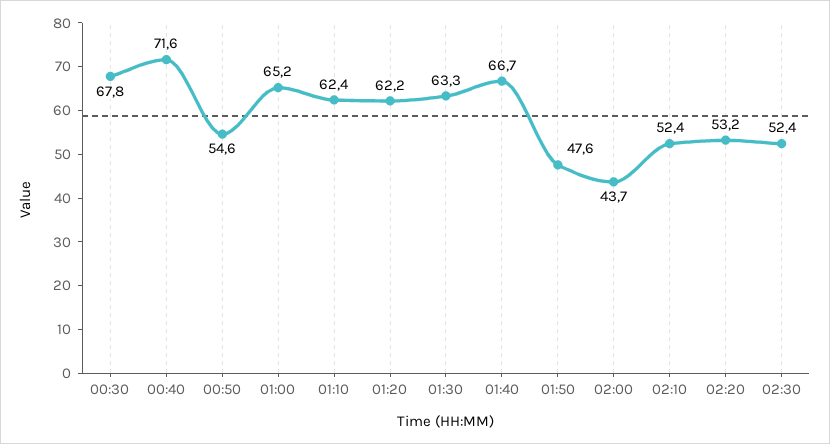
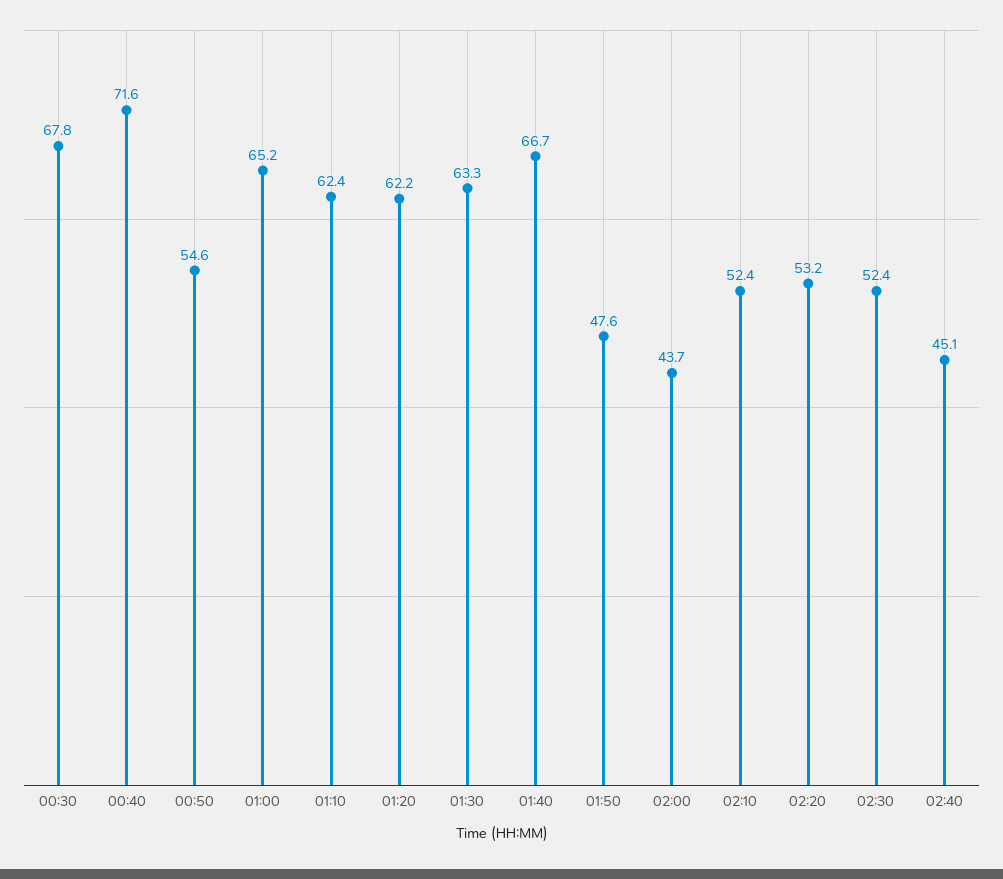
02:40: none -> 45.1

